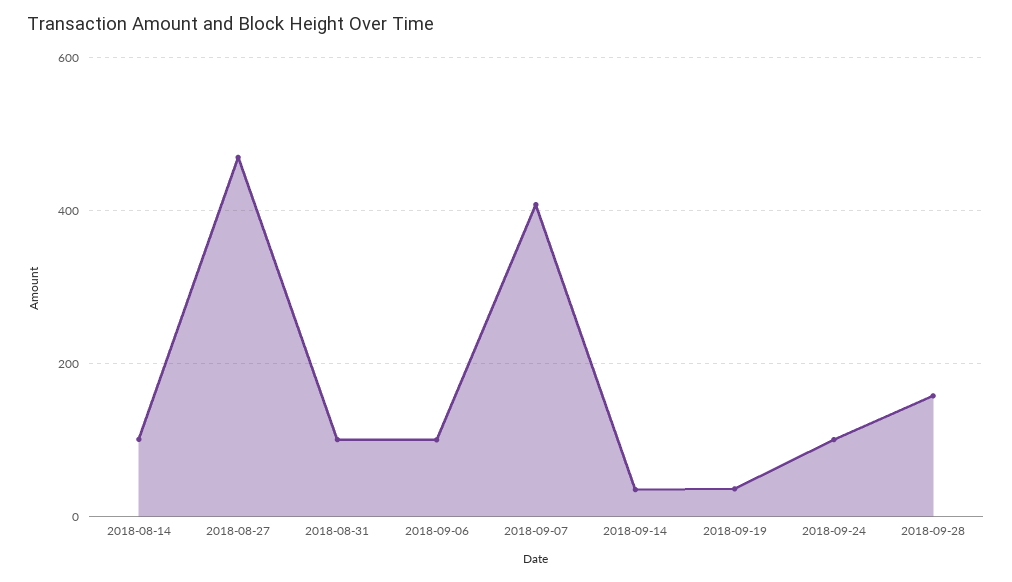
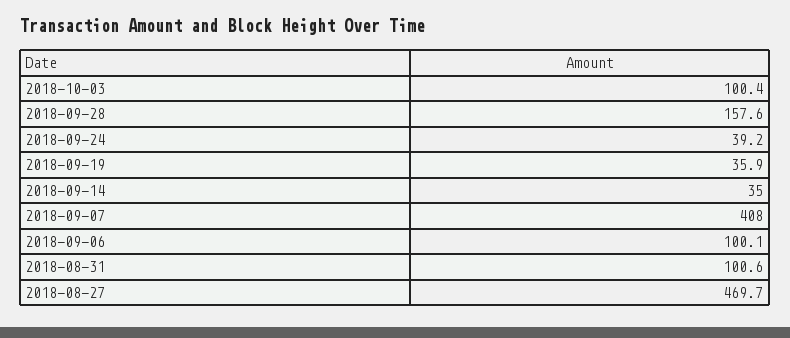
2018-08-14: 100 -> none
2018-09-24: 100 -> 39.2
2018-10-03: none -> 100.4

